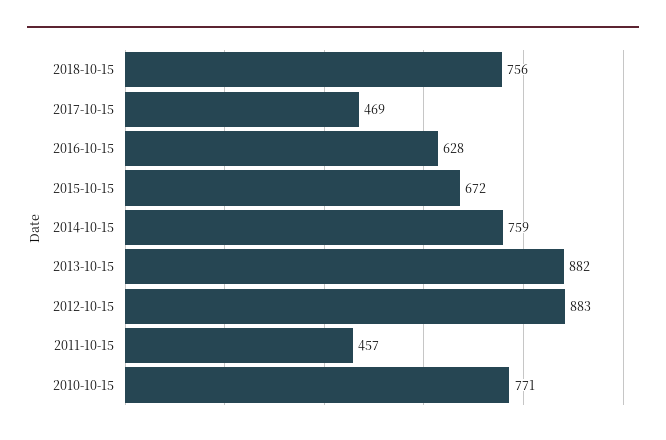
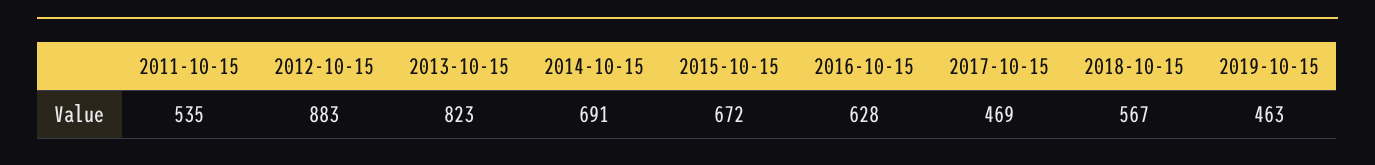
2018-10-15: 756 -> 567
2014-10-15: 759 -> 691
2013-10-15: 882 -> 823
2011-10-15: 457 -> 535
2010-10-15: 771 -> none
2019-10-15: none -> 463

